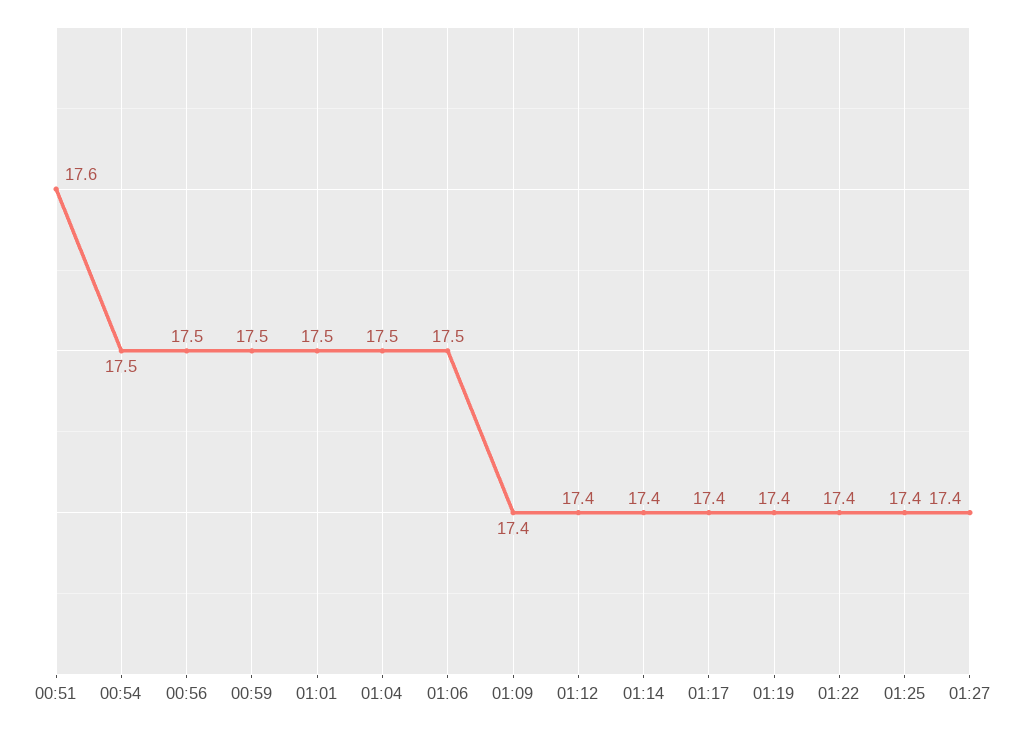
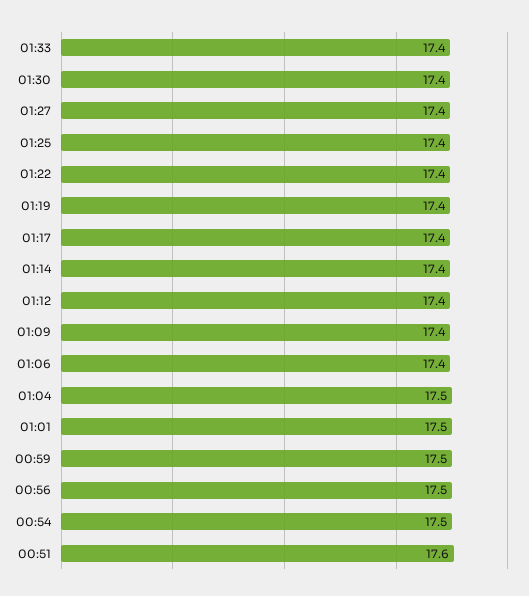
01:06: 17.5 -> 17.4
01:33: none -> 17.4
01:30: none -> 17.4

